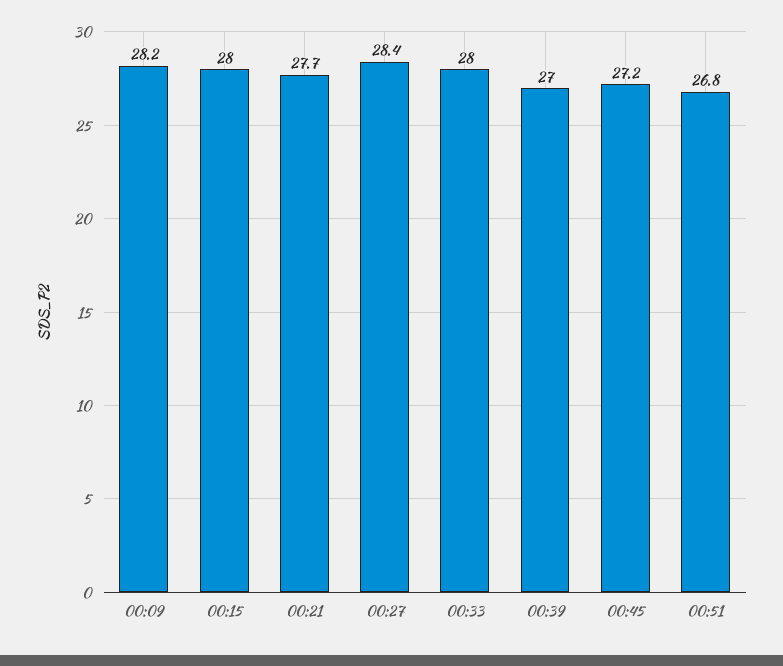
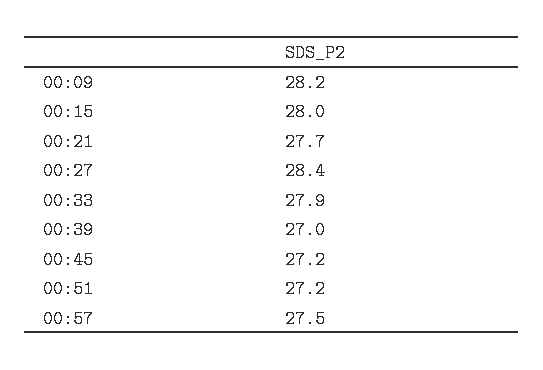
00:33: 28 -> 27.9
00:51: 26.8 -> 27.2
00:57: none -> 27.5

